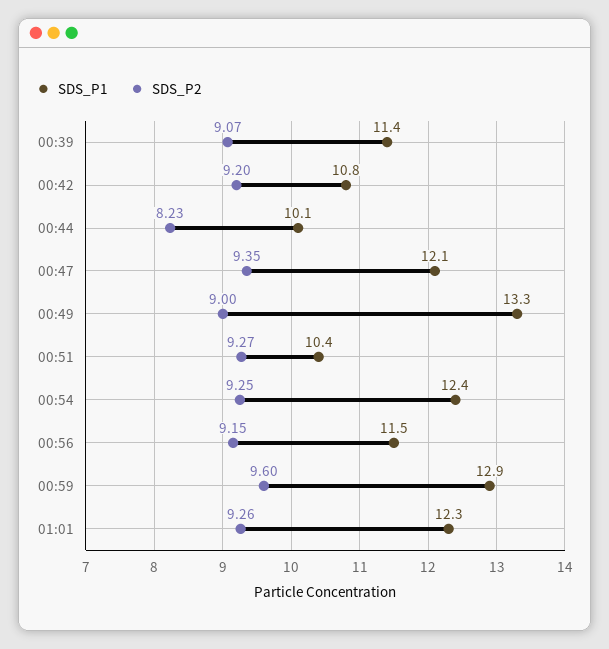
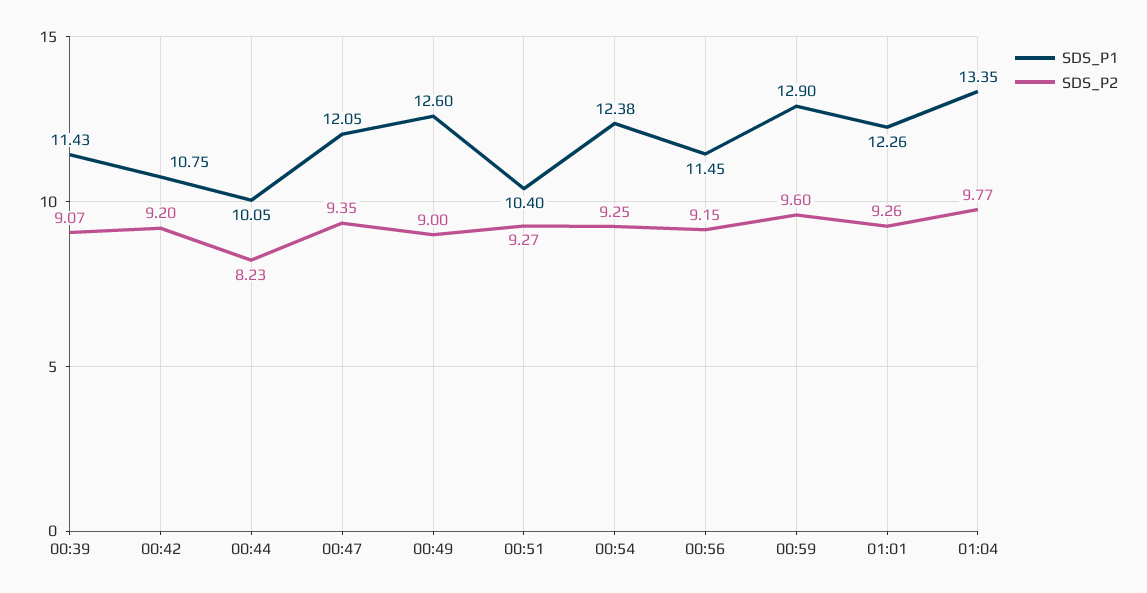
SDS_P1, 00:49: 13.3 -> 12.6
SDS_P1, 01:04: none -> 13.35
SDS_P2, 01:04: none -> 9.77

